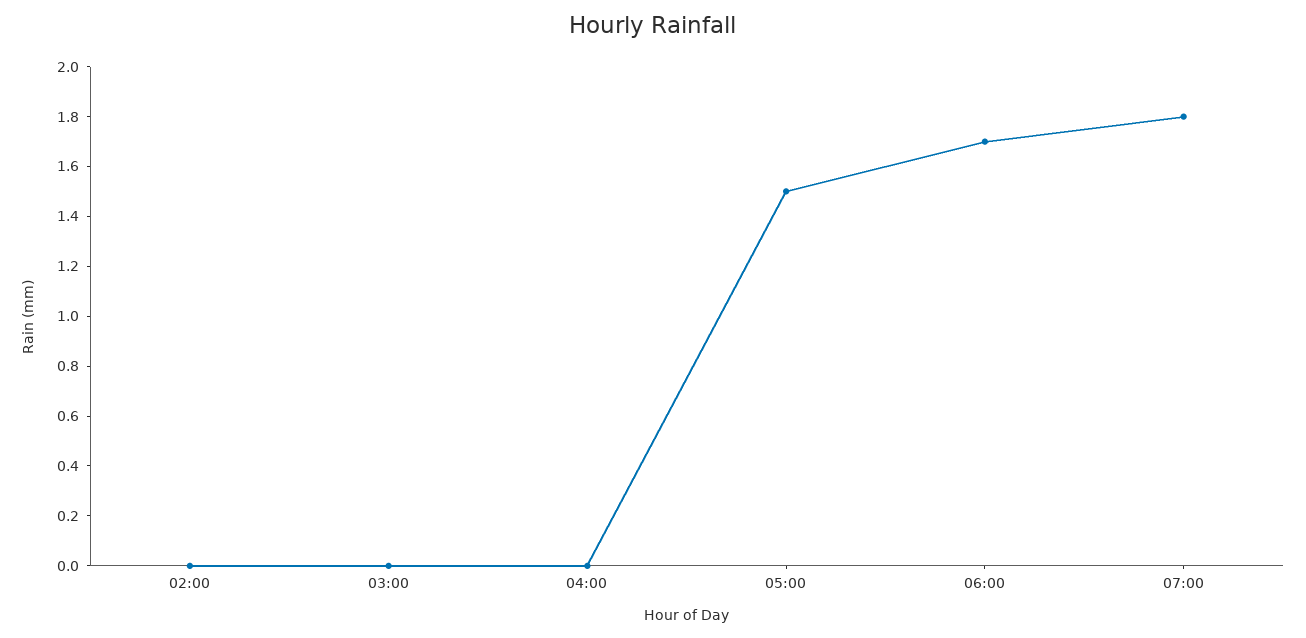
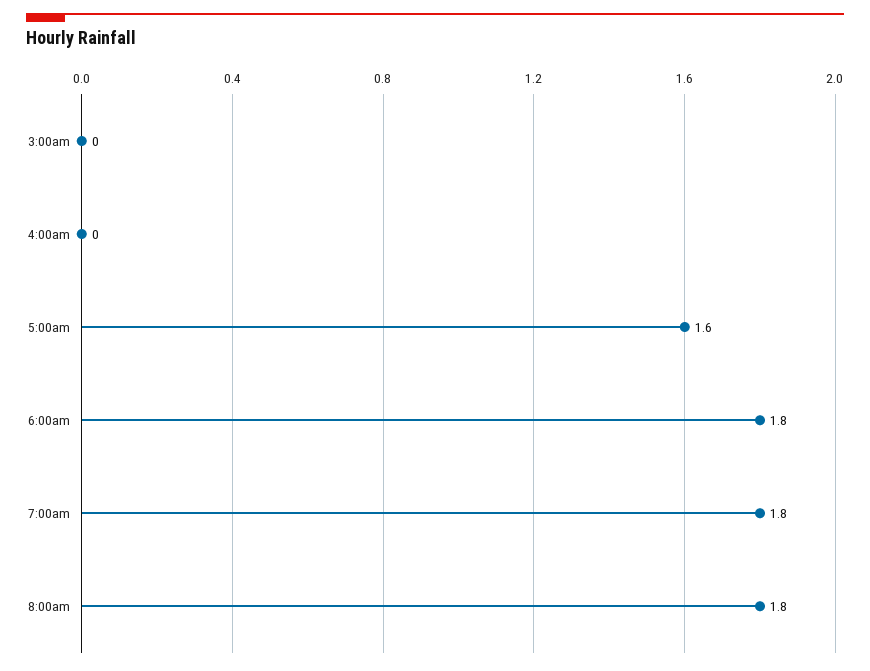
02:00: 0 -> none
05:00: 1.5 -> 1.6
06:00: 1.7 -> 1.8
8:00am: none -> 1.8

